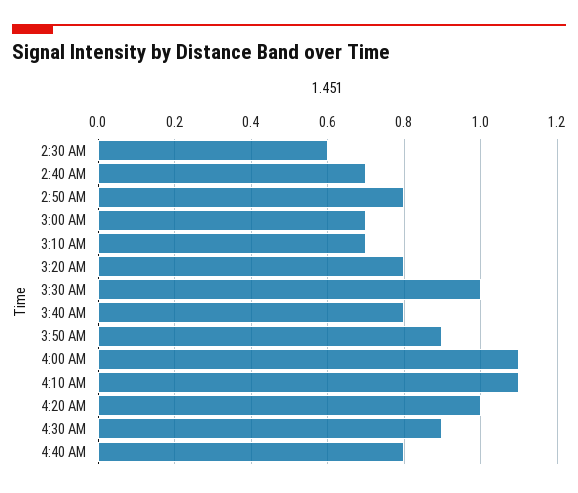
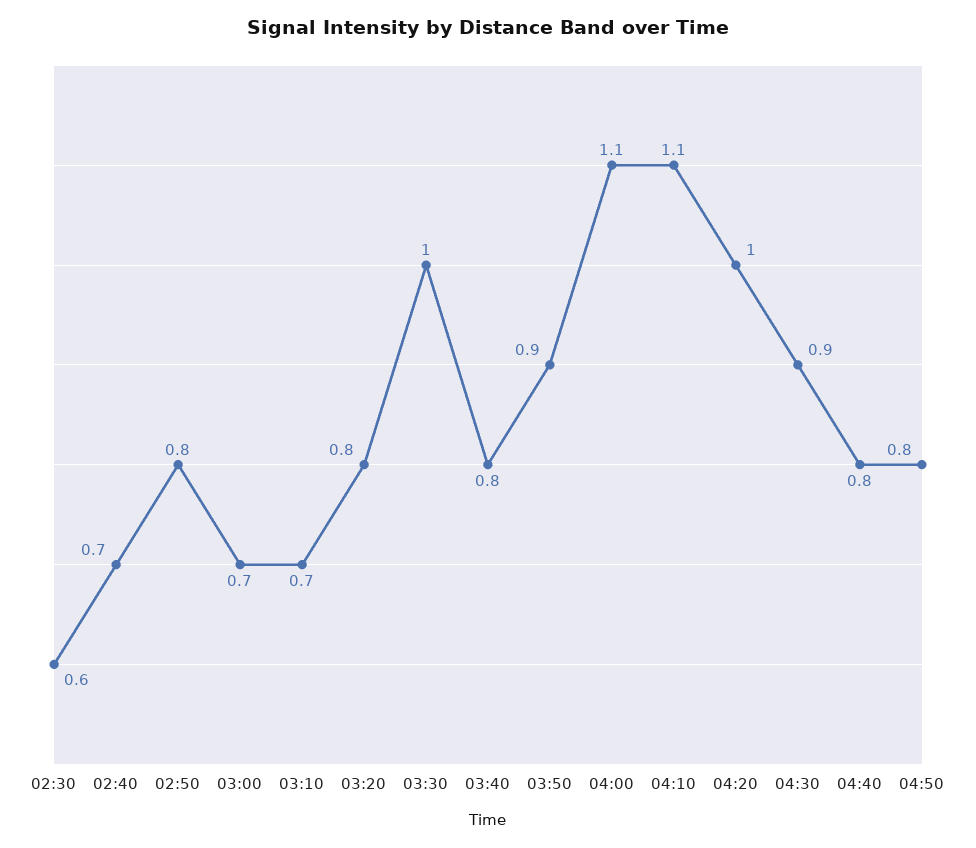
04:50: none -> 0.8

